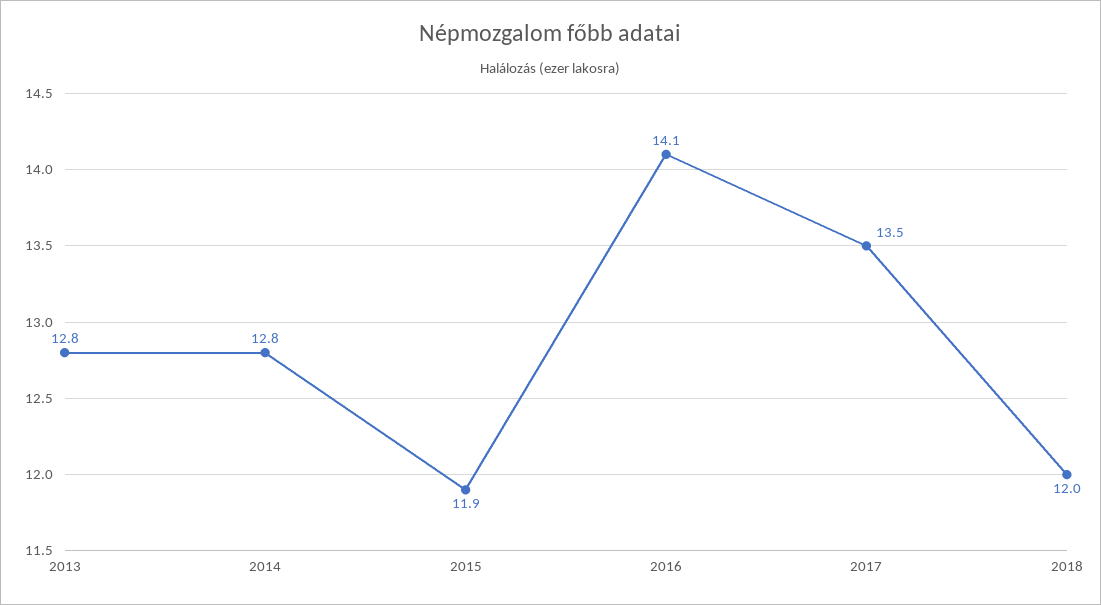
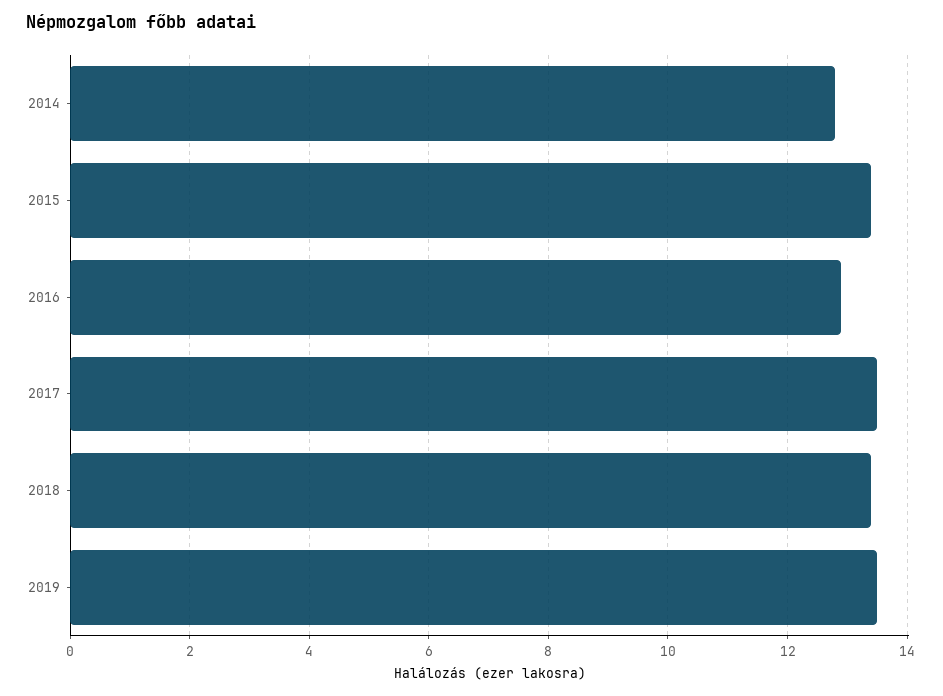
2013: 12.8 -> none
2015: 11.9 -> 13.5
2016: 14.1 -> 13
2018: 12 -> 13.5
2019: none -> 13.5

